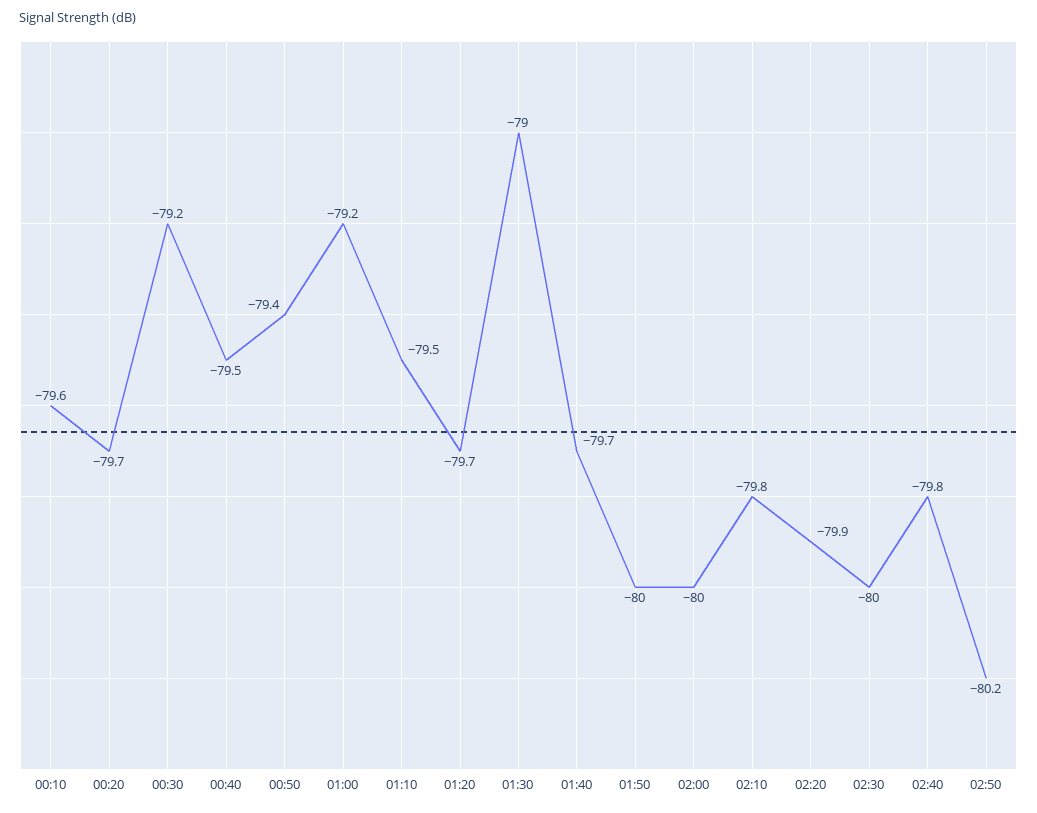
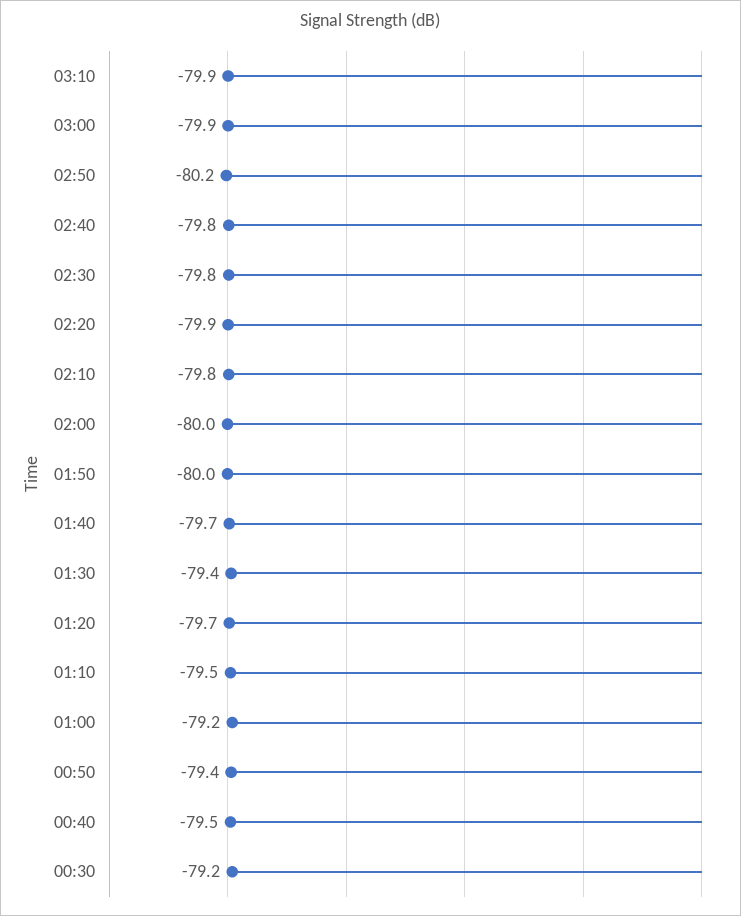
00:10: -79.6 -> none
00:20: -79.7 -> none
01:30: -79 -> -79.4
02:30: -80 -> -79.8
03:10: none -> -79.9
03:00: none -> -79.9

